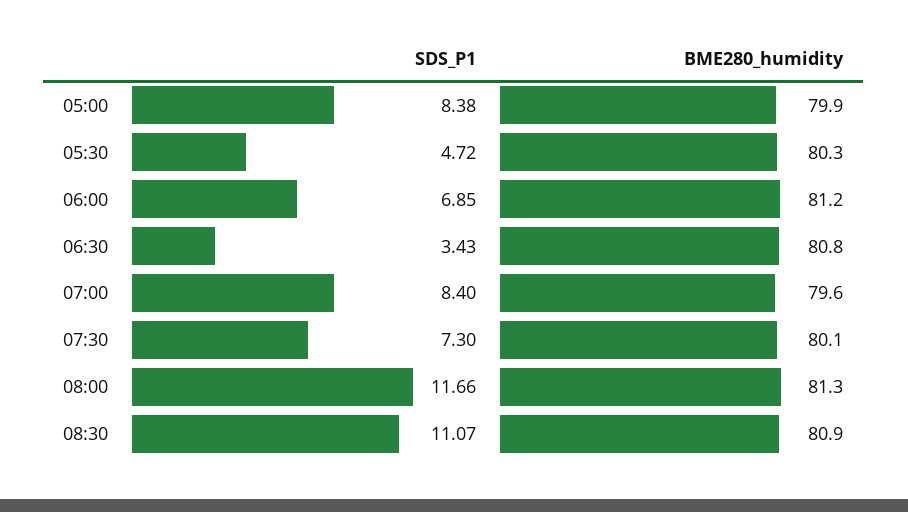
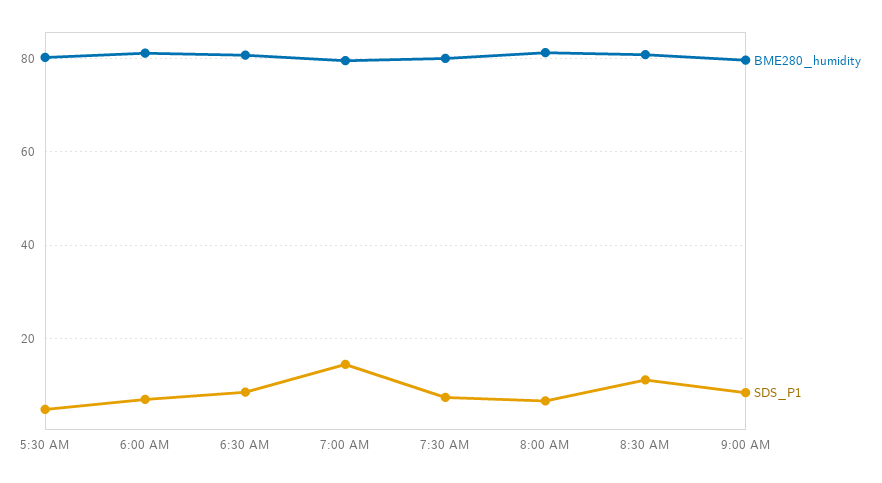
SDS_P1, 05:00: 8.38 -> none
BME280_humidity, 05:00: 79.9 -> none
SDS_P1, 06:30: 3.43 -> 8
SDS_P1, 07:00: 8.4 -> 14
SDS_P1, 08:00: 11.66 -> 6
BME280_humidity, 9:00 AM: none -> 80
SDS_P1, 9:00 AM: none -> 8

